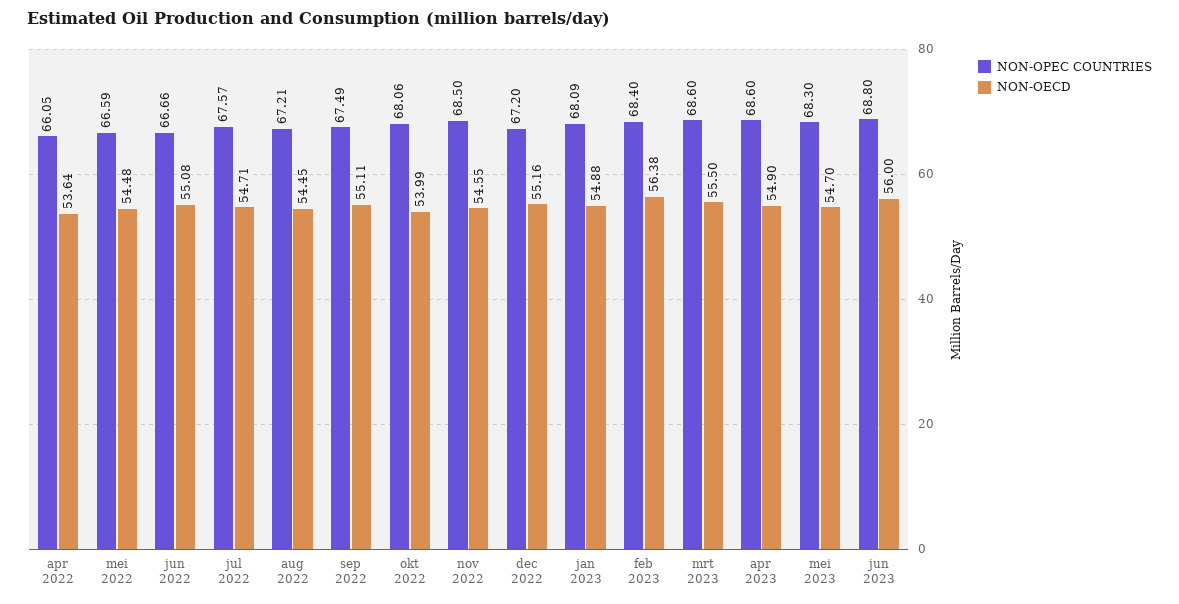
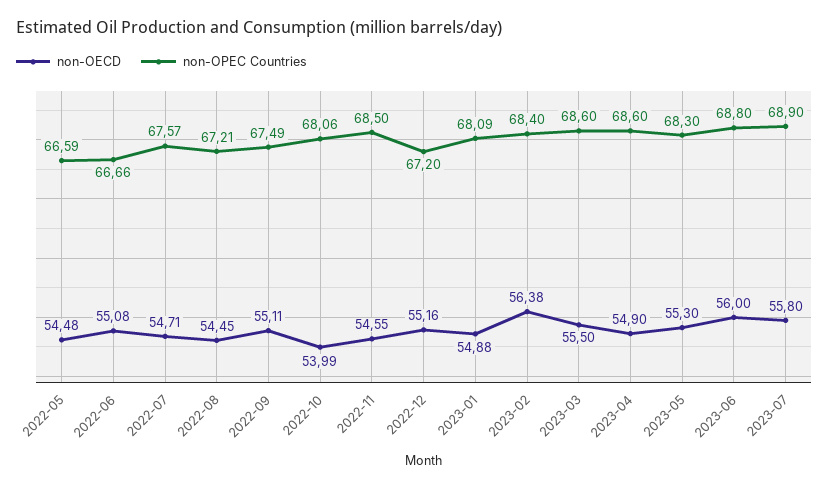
NON-OPEC COUNTRIES, apr 2022: 66.05 -> none
NON-OECD, apr 2022: 53.64 -> none
NON-OECD, mei 2023: 54.7 -> 55.3
NON-OECD, 2023-07: none -> 55.8
NON-OPEC COUNTRIES, 2023-07: none -> 68.9

